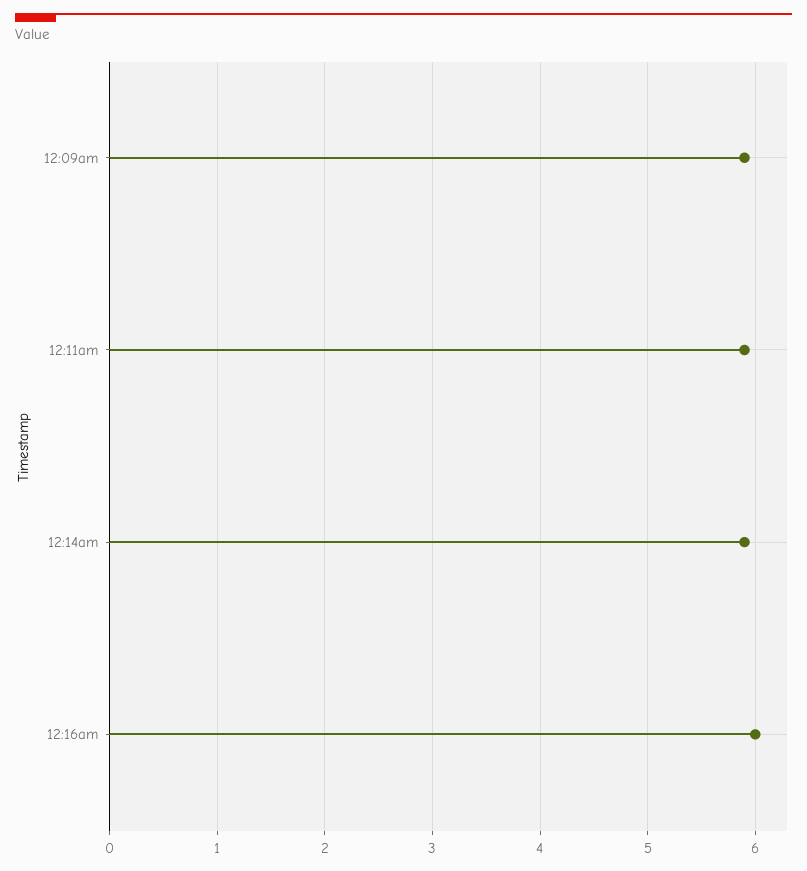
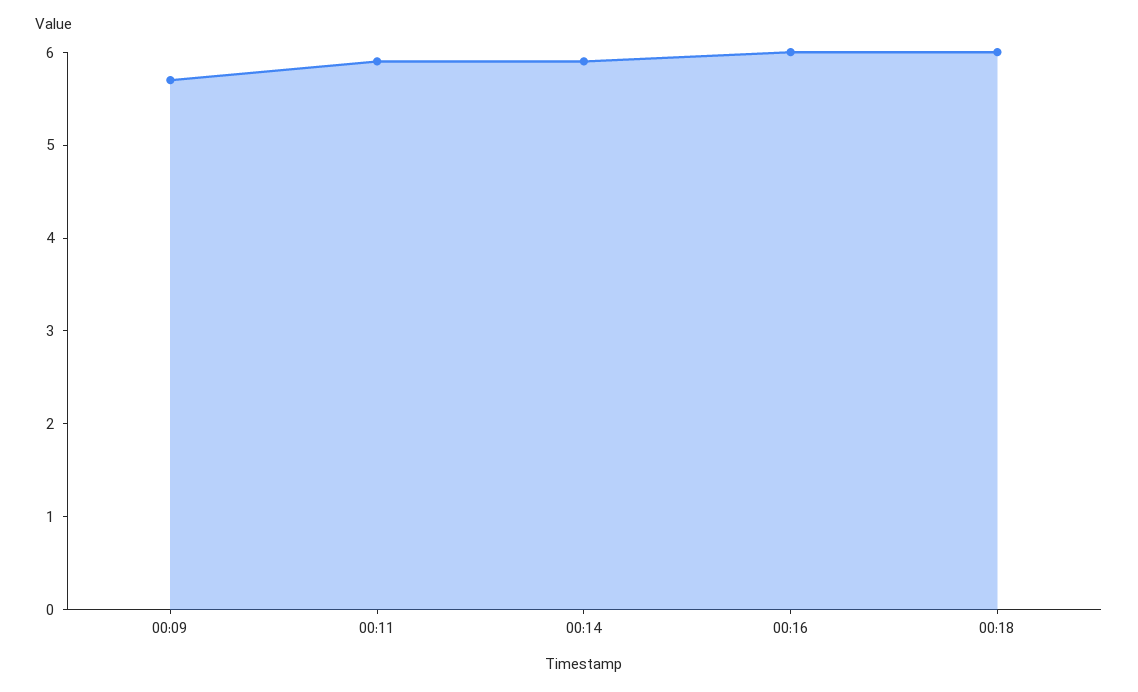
12:09am: 5.9 -> 5.7
00:18: none -> 6

